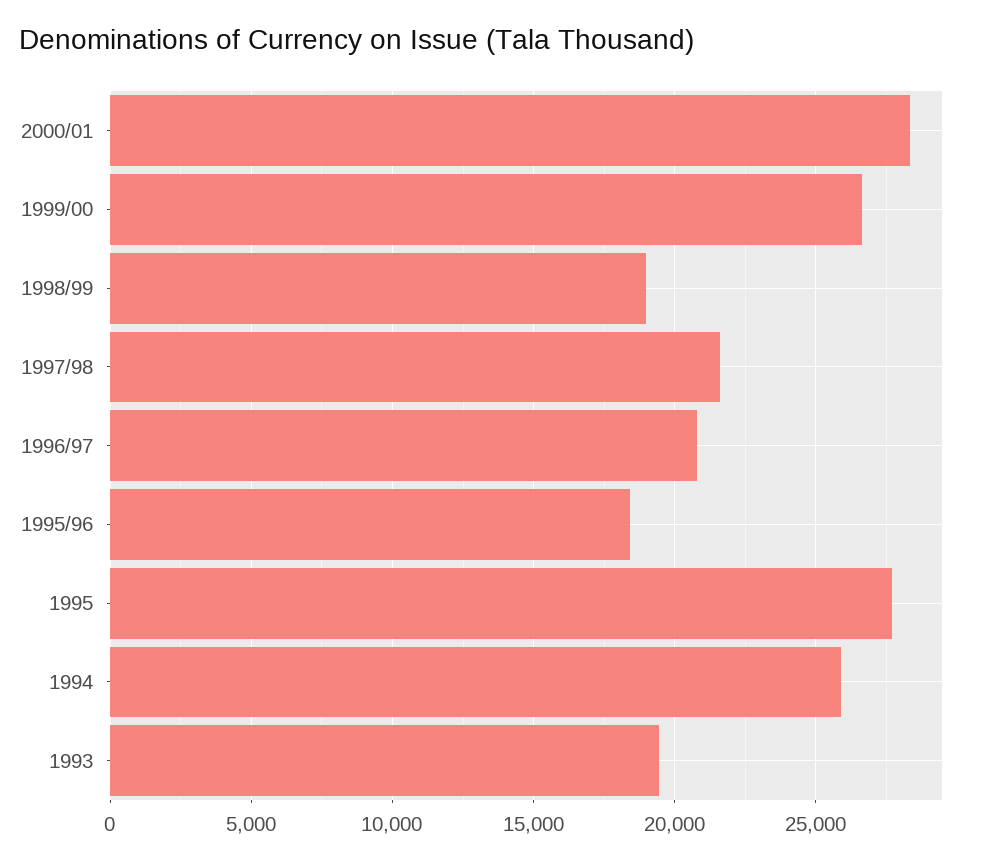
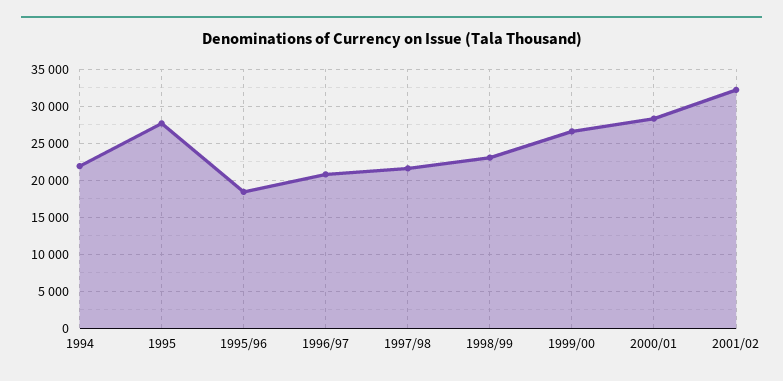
1998/99: 19000 -> 23000
1994: 26000 -> 22000
1993: 19500 -> none
2001/02: none -> 32000

